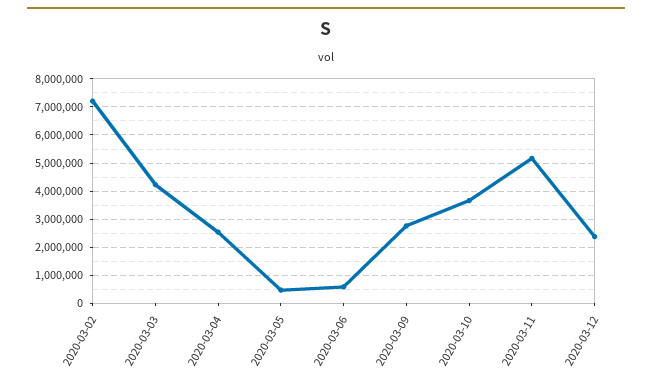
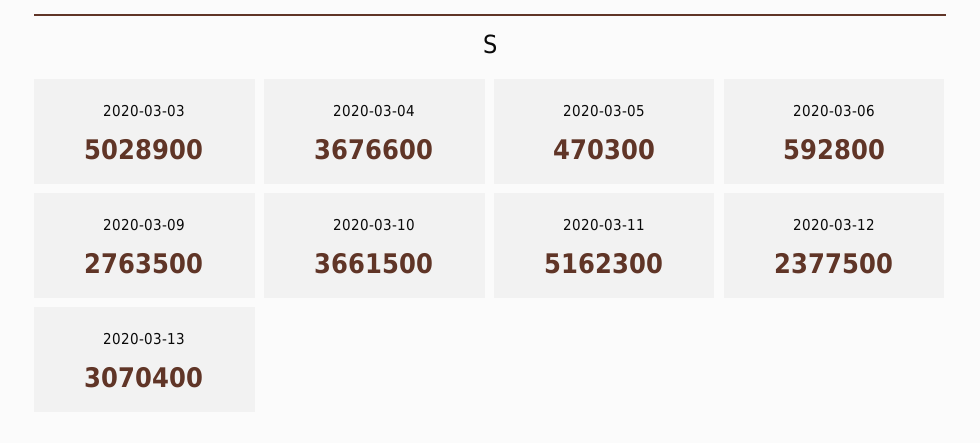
2020-03-02: 7250000 -> none
2020-03-03: 4250000 -> 5028900
2020-03-04: 2500000 -> 3676600
2020-03-13: none -> 3070400

